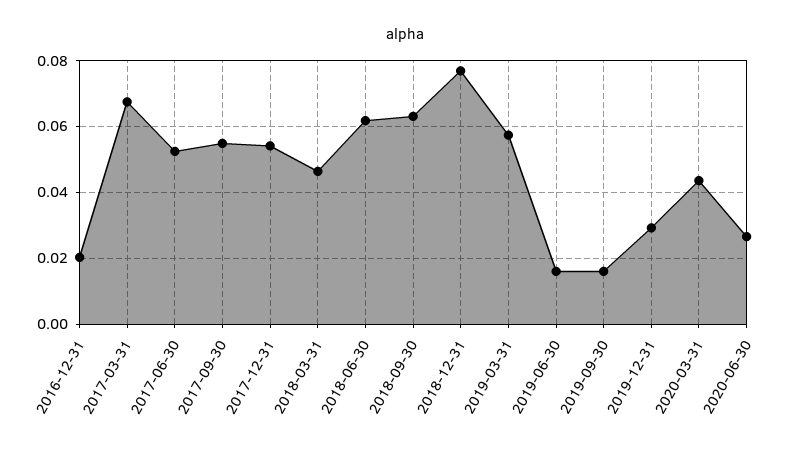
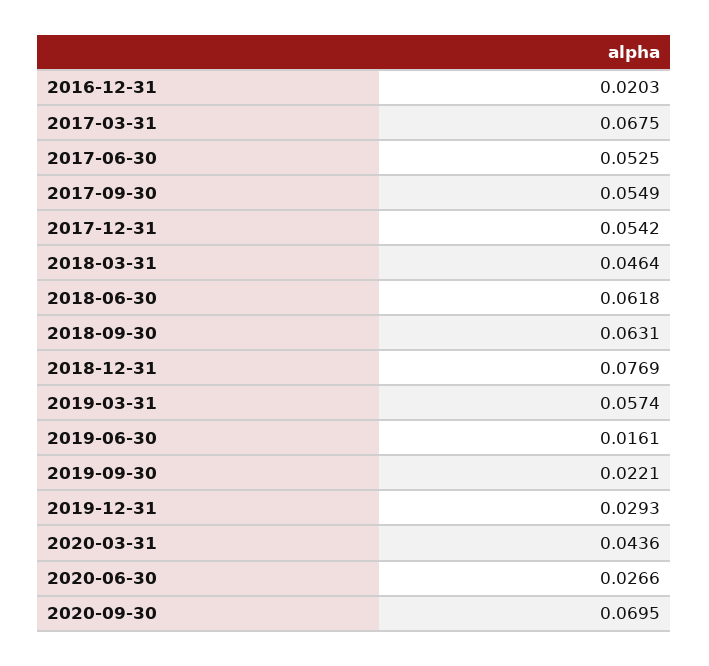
2019-09-30: 0.016 -> 0.0221
2020-09-30: none -> 0.0695

